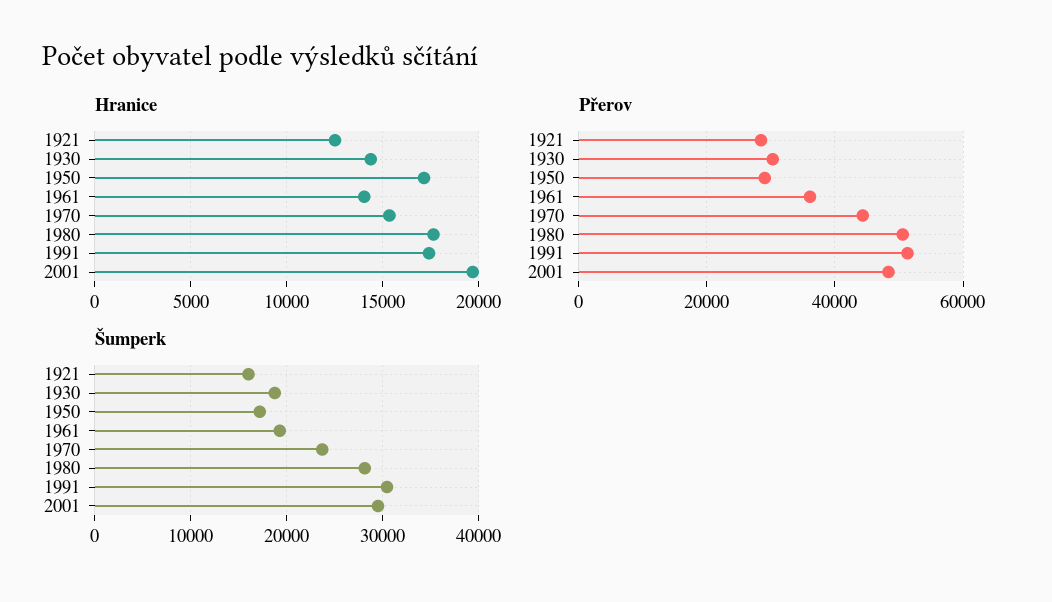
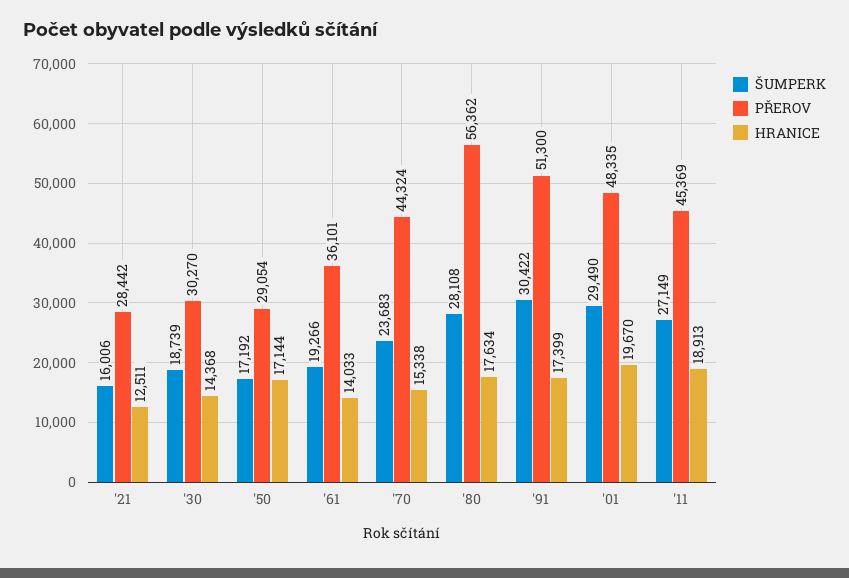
Přerov, 1980: 50000 -> 56362
Šumperk, '11: none -> 27149
Přerov, '11: none -> 45369
Hranice, '11: none -> 18913

